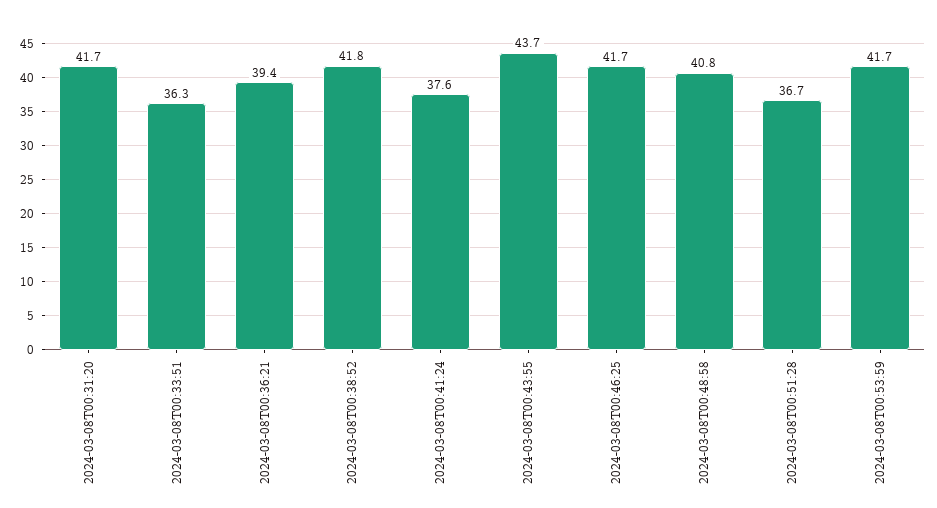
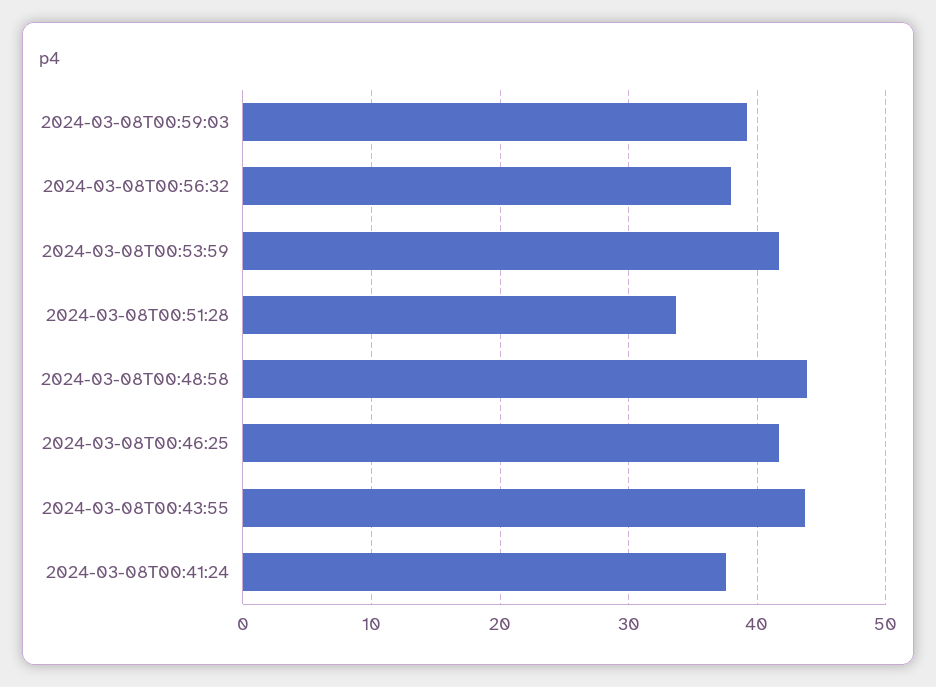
2024-03-08T00:31:20: 41.7 -> none
2024-03-08T00:33:51: 36.3 -> none
2024-03-08T00:36:21: 39.4 -> none
2024-03-08T00:38:52: 41.8 -> none
2024-03-08T00:48:58: 40.8 -> 44
2024-03-08T00:51:28: 36.7 -> 34
2024-03-08T00:59:03: none -> 39
2024-03-08T00:56:32: none -> 38

